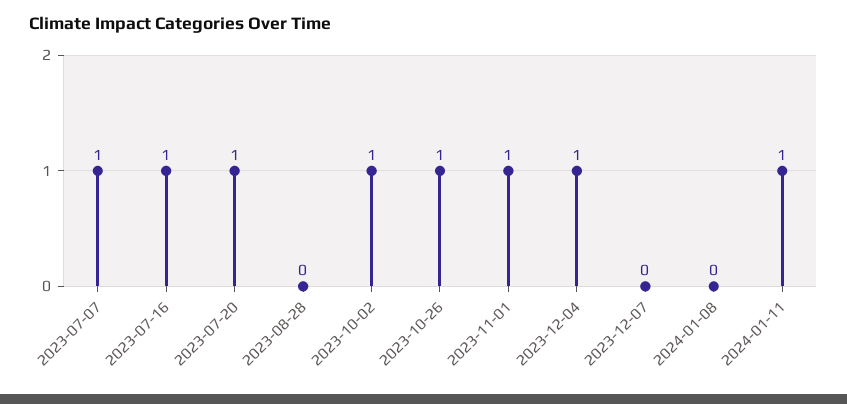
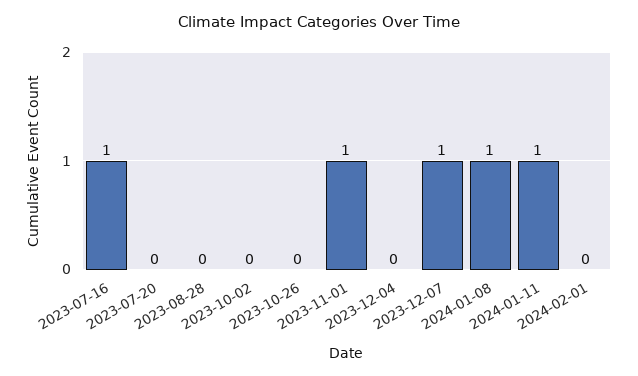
2023-07-07: 1 -> none
2023-07-20: 1 -> 0
2023-10-02: 1 -> 0
2023-10-26: 1 -> 0
2023-12-04: 1 -> 0
2023-12-07: 0 -> 1
2024-01-08: 0 -> 1
2024-02-01: none -> 0

